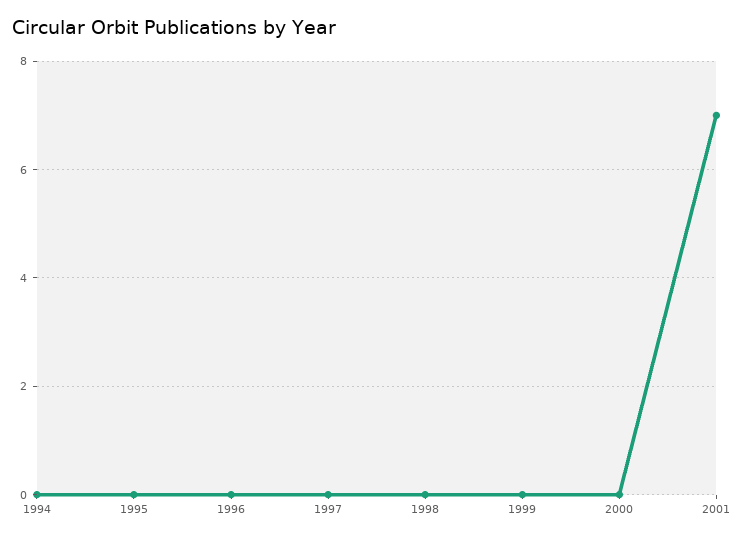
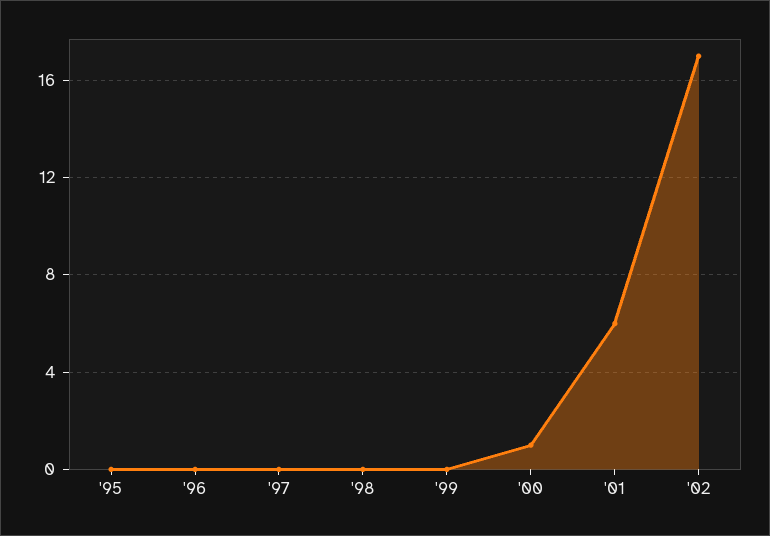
1994: 0 -> none
2000: 0 -> 1
2001: 7 -> 6
'02: none -> 17

